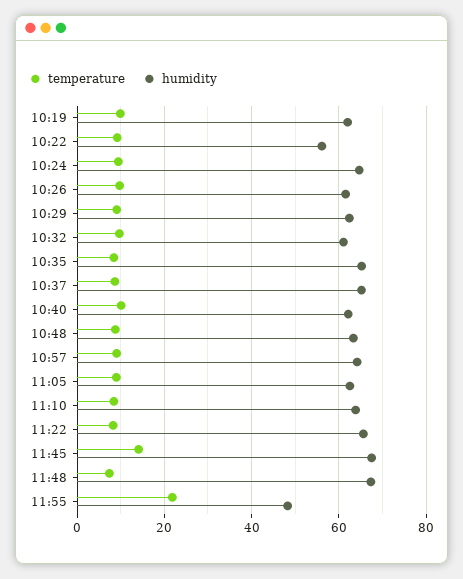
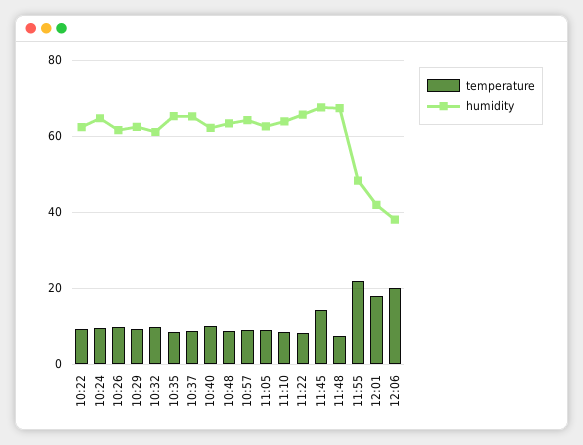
temperature, 10:19: 10 -> none
humidity, 10:19: 62 -> none
humidity, 10:22: 56 -> 62
temperature, 12:01: none -> 18
humidity, 12:01: none -> 42
temperature, 12:06: none -> 20
humidity, 12:06: none -> 38

